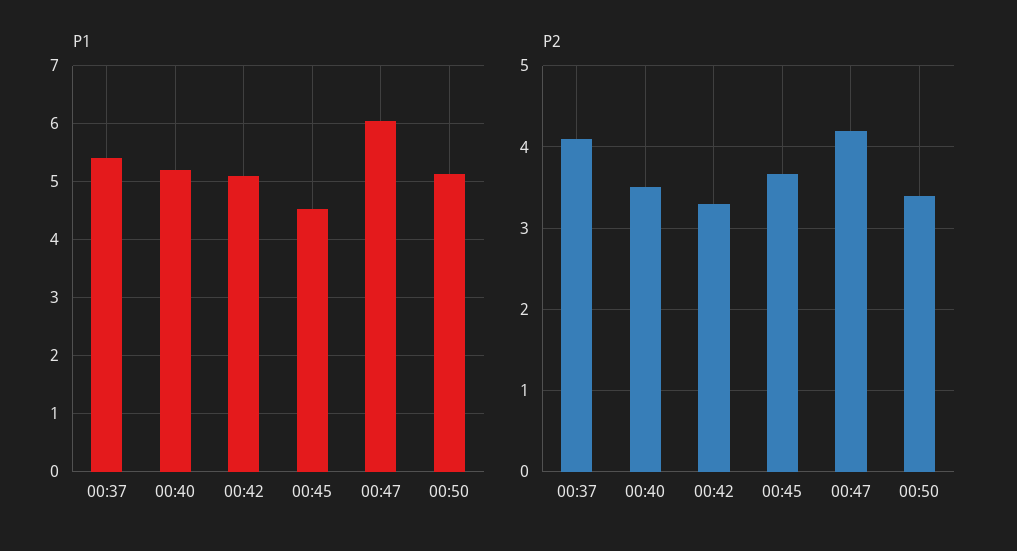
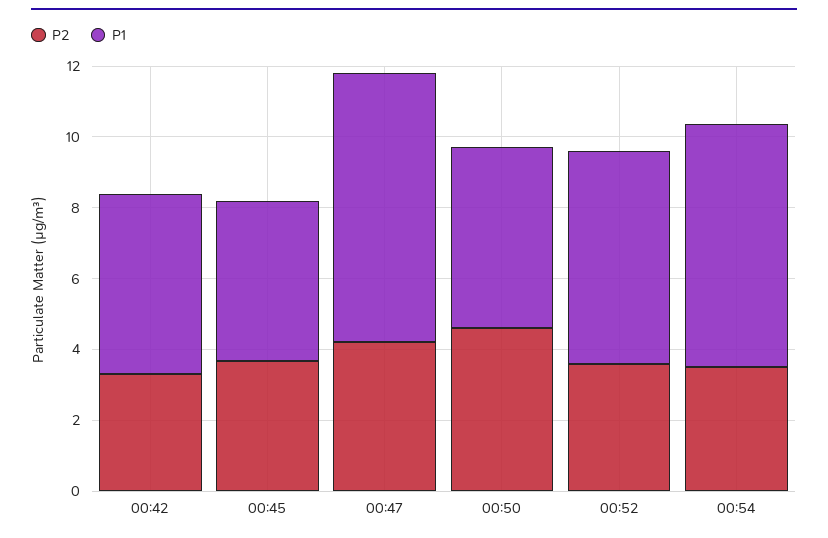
P1, 00:37: 5.4 -> none
P1, 00:40: 5.2 -> none
P1, 00:47: 6 -> 7.5
P2, 00:37: 4.1 -> none
P2, 00:40: 3.5 -> none
P2, 00:50: 3.4 -> 4.5
P2, 00:52: none -> 3.5
P1, 00:52: none -> 6
P2, 00:54: none -> 3.5
P1, 00:54: none -> 7

